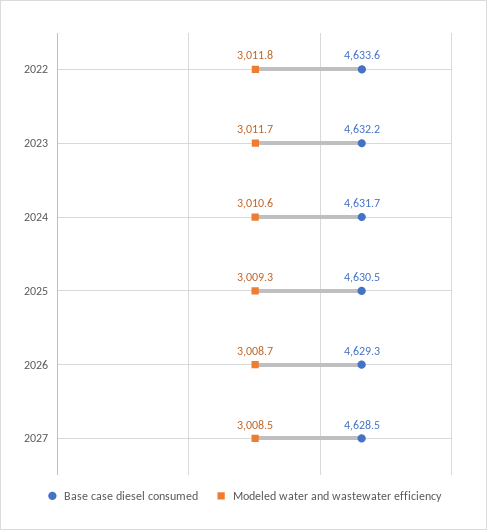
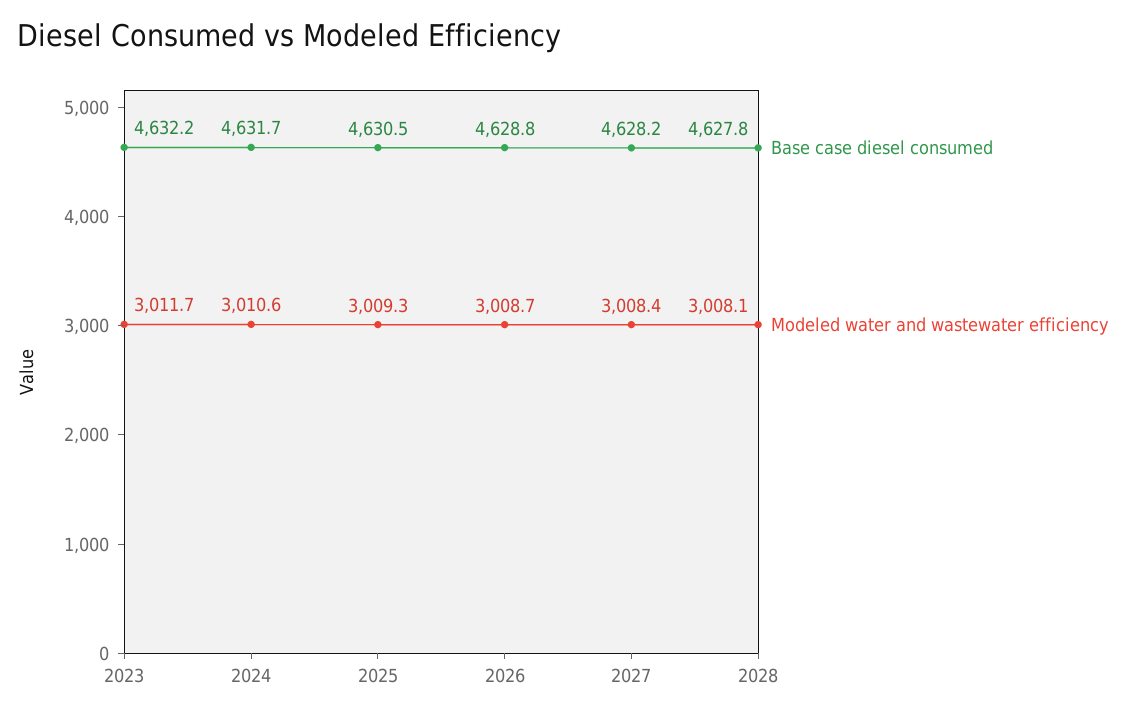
Base case diesel consumed, 2022: 4633.6 -> none
Modeled water and wastewater efficiency, 2022: 3011.8 -> none
Base case diesel consumed, 2026: 4629.3 -> 4628.8
Base case diesel consumed, 2027: 4628.5 -> 4628.2
Modeled water and wastewater efficiency, 2027: 3008.5 -> 3008.4
Base case diesel consumed, 2028: none -> 4627.8
Modeled water and wastewater efficiency, 2028: none -> 3008.1

